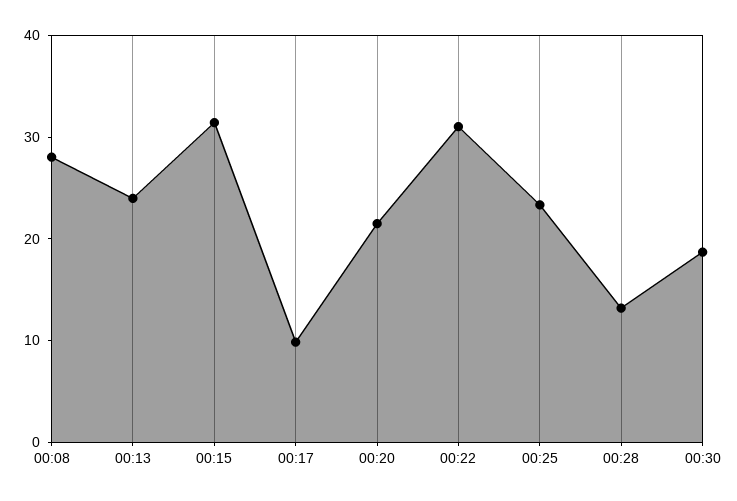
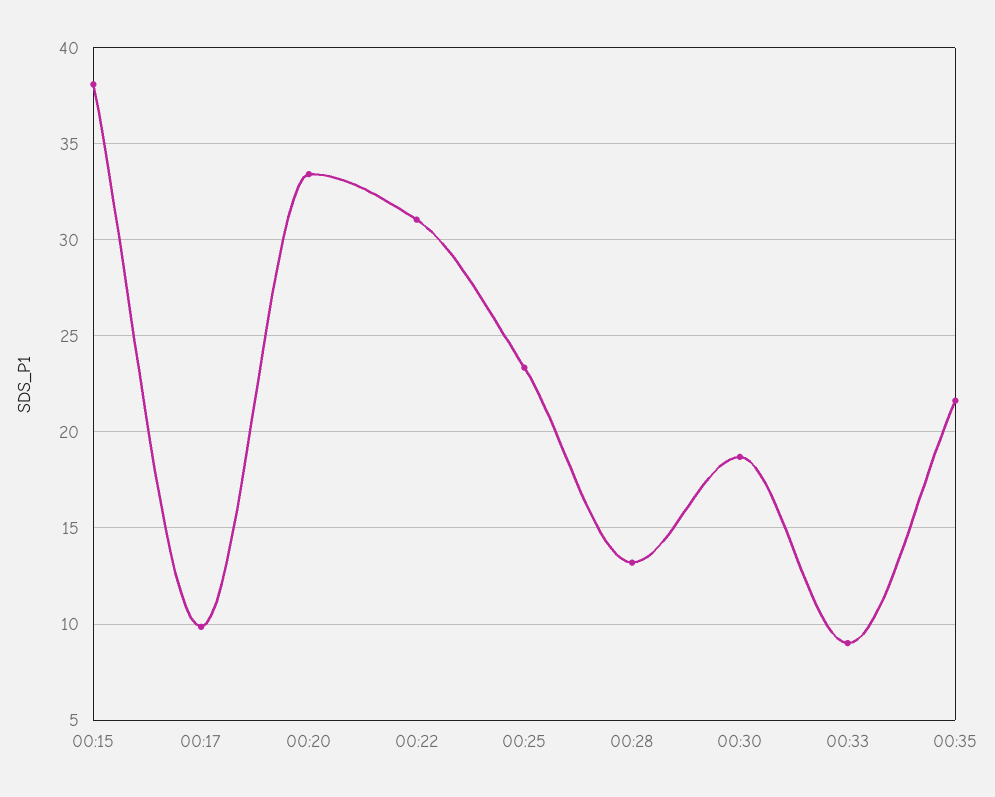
00:08: 28 -> none
00:13: 24 -> none
00:15: 32 -> 38
00:20: 22 -> 33.5
00:33: none -> 9
00:35: none -> 21.5

